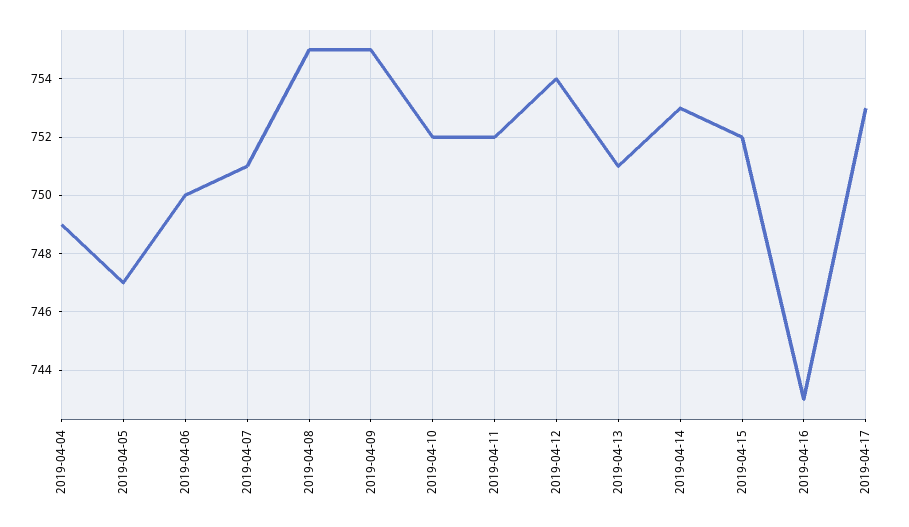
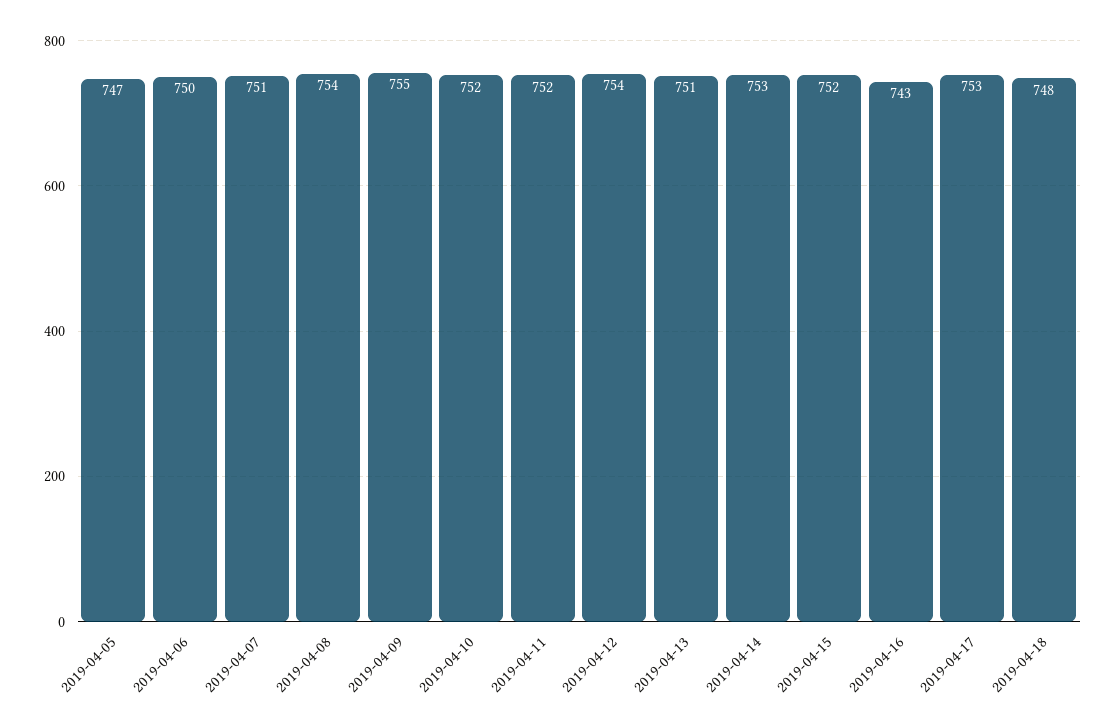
2019-04-04: 749 -> none
2019-04-08: 755 -> 754
2019-04-18: none -> 748

